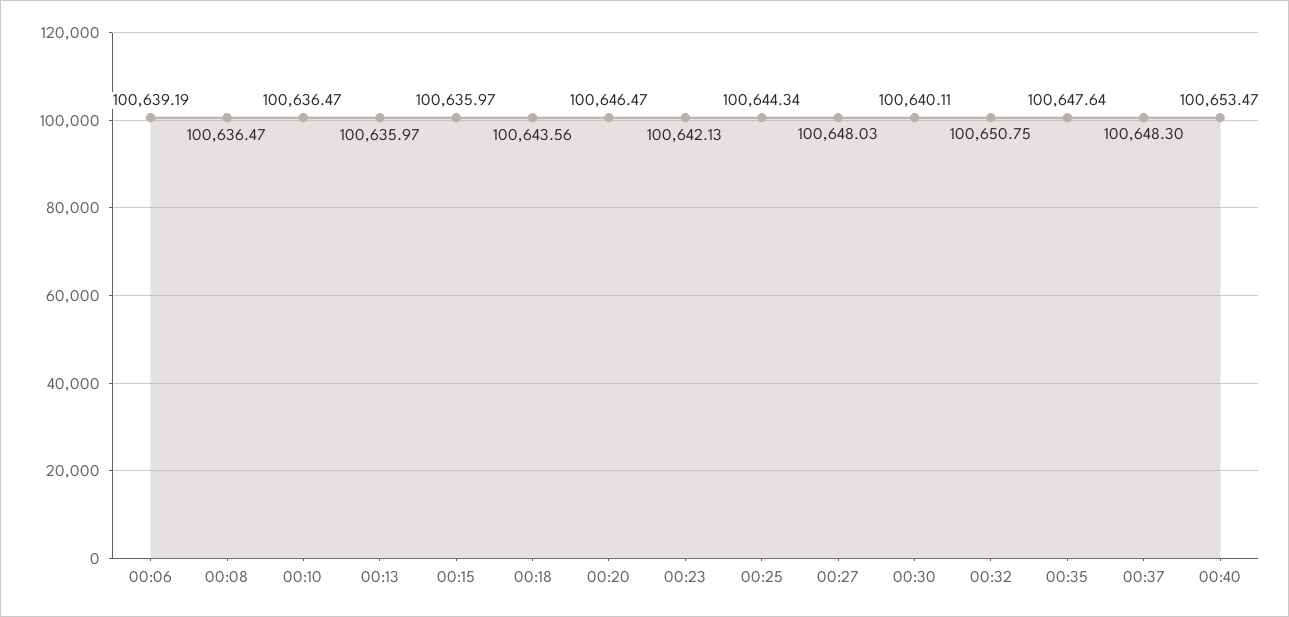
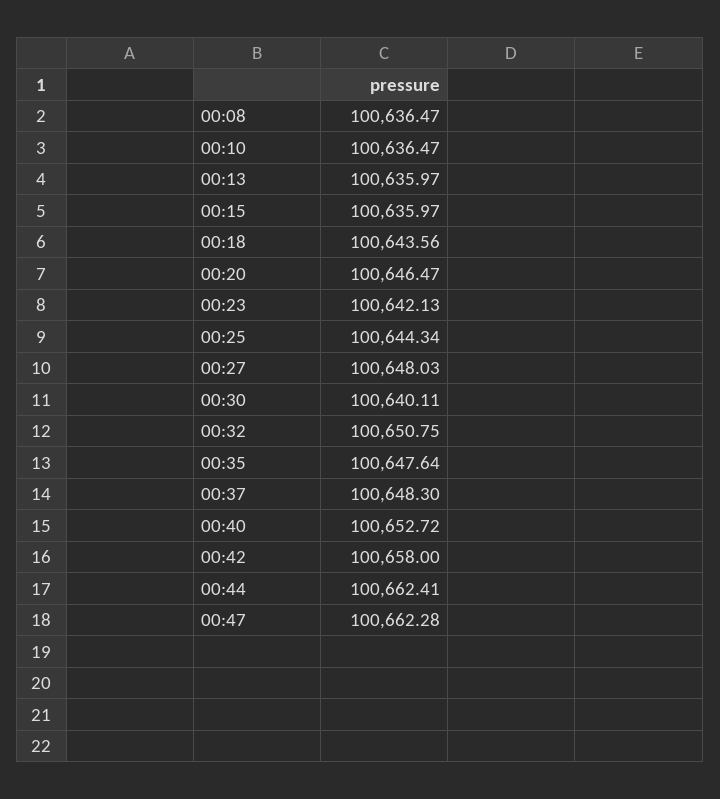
00:06: 100639.19 -> none
00:40: 100653.47 -> 100652.72
00:42: none -> 100658
00:44: none -> 100662.41
00:47: none -> 100662.28

